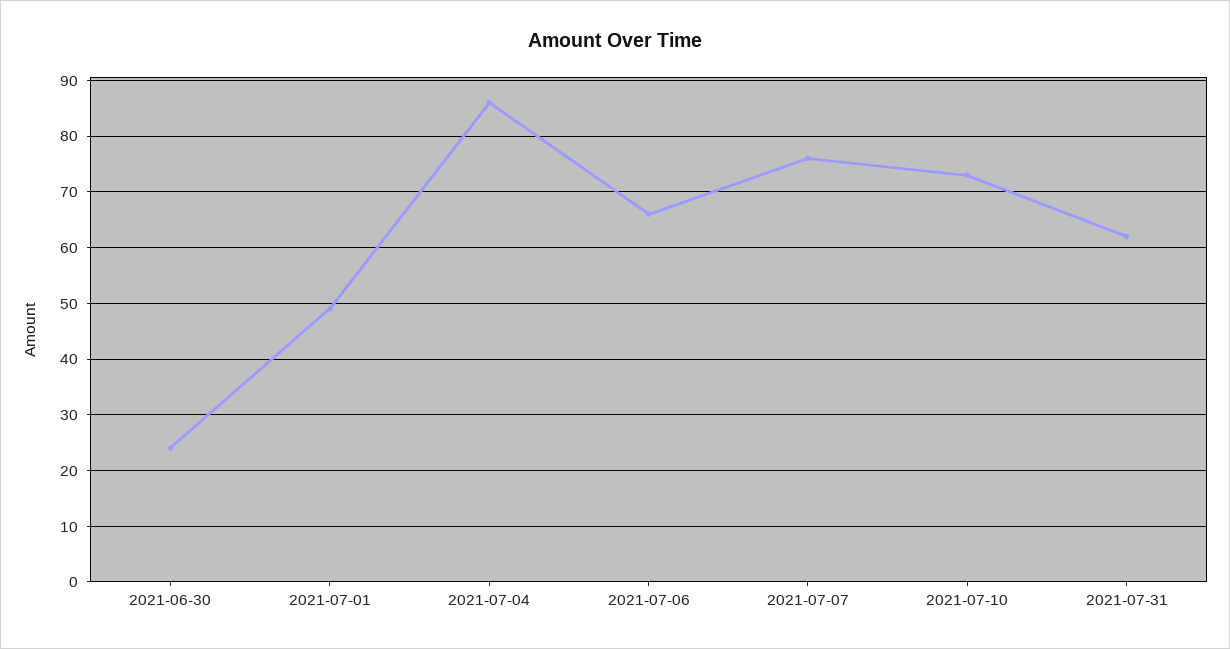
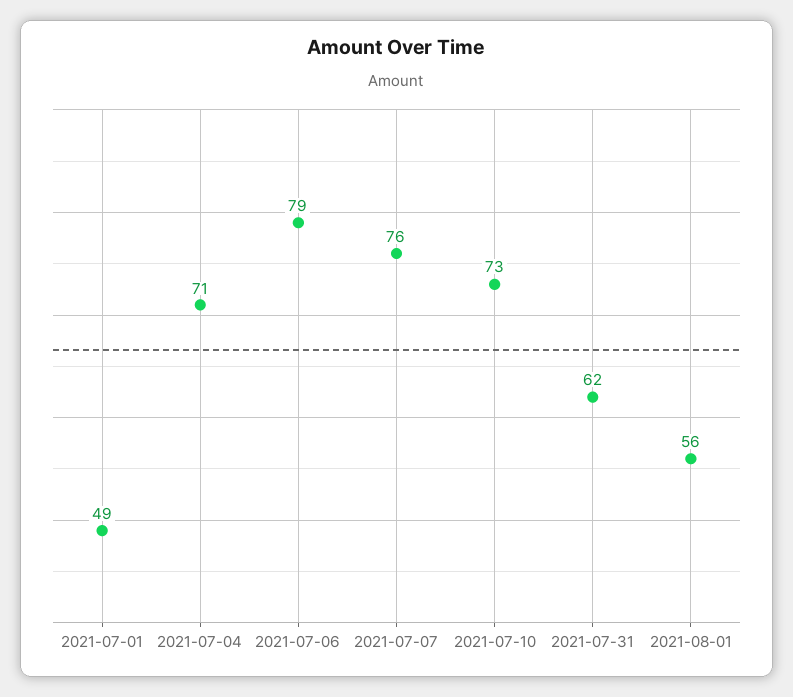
2021-06-30: 25 -> none
2021-07-04: 85 -> 71
2021-07-06: 65 -> 79
2021-08-01: none -> 56

